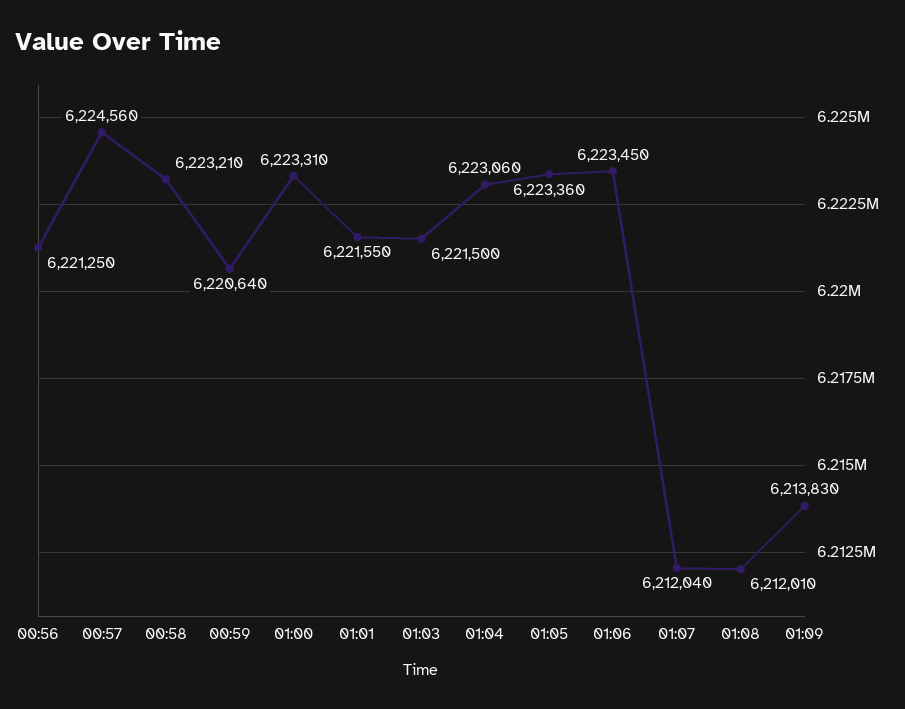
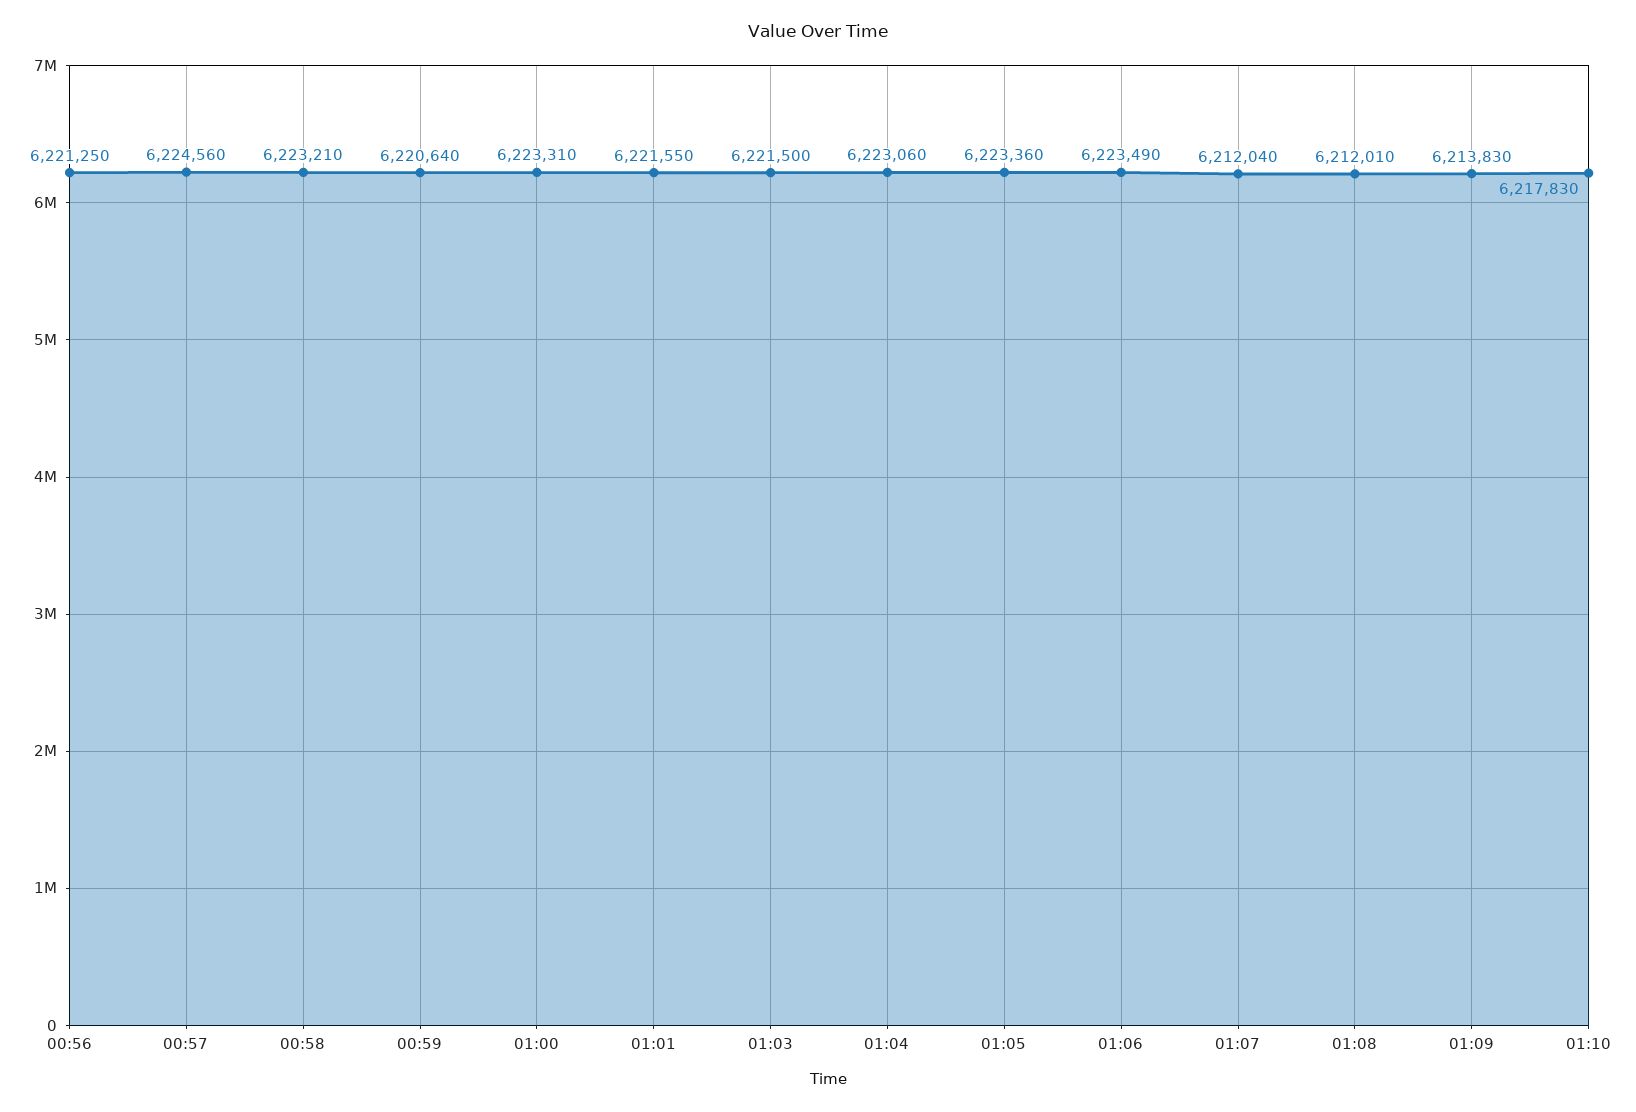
01:06: 6223450 -> 6223490
01:10: none -> 6217830

